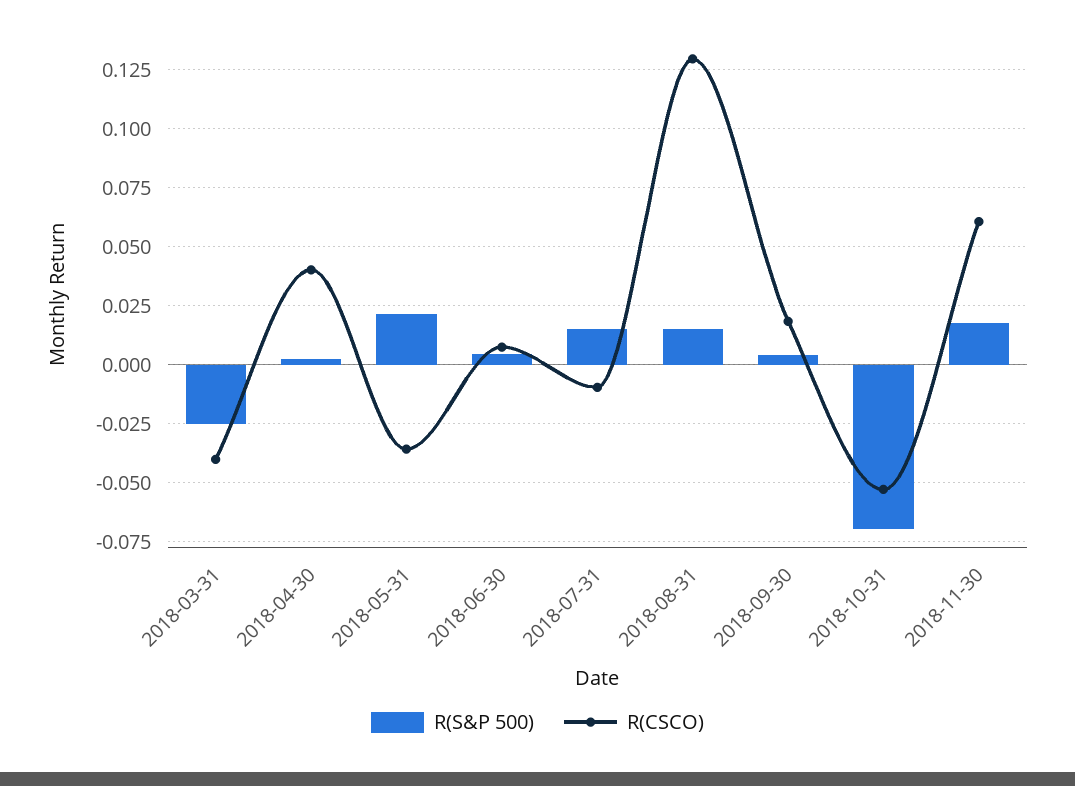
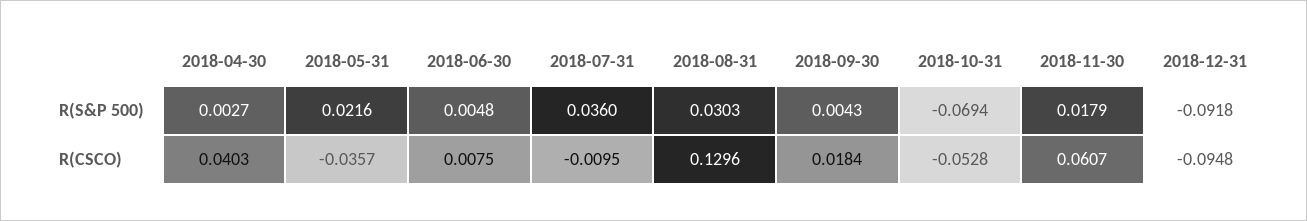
R(S&P 500), 2018-03-31: -0.025 -> none
R(CSCO), 2018-03-31: -0.04 -> none
R(S&P 500), 2018-07-31: 0.015 -> 0.036
R(S&P 500), 2018-08-31: 0.015 -> 0.0303
R(S&P 500), 2018-12-31: none -> -0.0918
R(CSCO), 2018-12-31: none -> -0.0948

